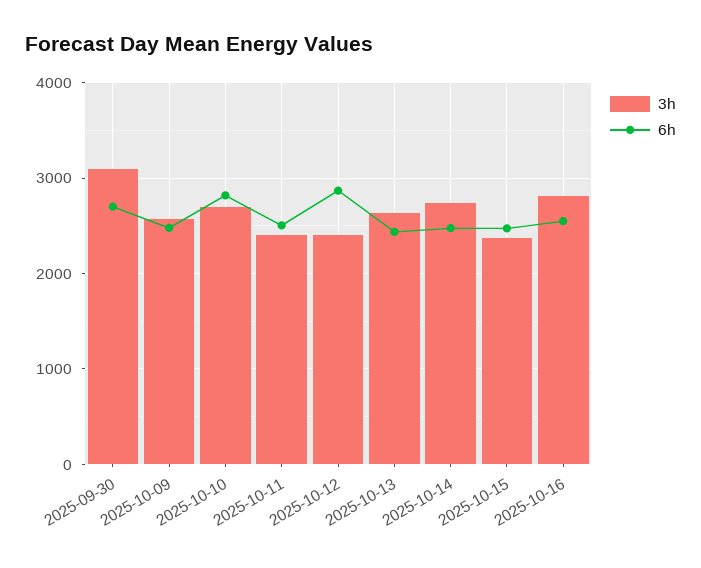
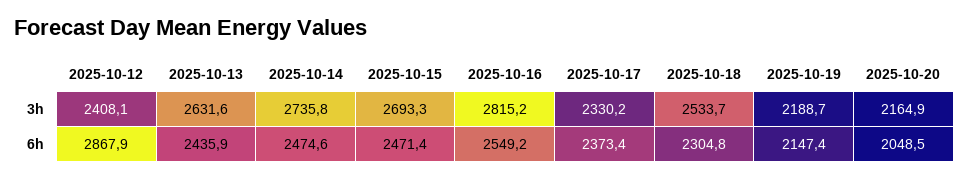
3h, 2025-09-30: 3100 -> none
6h, 2025-09-30: 2700 -> none
3h, 2025-10-09: 2600 -> none
6h, 2025-10-09: 2500 -> none
3h, 2025-10-10: 2700 -> none
6h, 2025-10-10: 2800 -> none
3h, 2025-10-11: 2400 -> none
6h, 2025-10-11: 2500 -> none
3h, 2025-10-15: 2400 -> 2693.3
3h, 2025-10-17: none -> 2330.2
3h, 2025-10-18: none -> 2533.7
3h, 2025-10-19: none -> 2188.7
3h, 2025-10-20: none -> 2164.9
6h, 2025-10-17: none -> 2373.4
6h, 2025-10-18: none -> 2304.8
6h, 2025-10-19: none -> 2147.4
6h, 2025-10-20: none -> 2048.5

